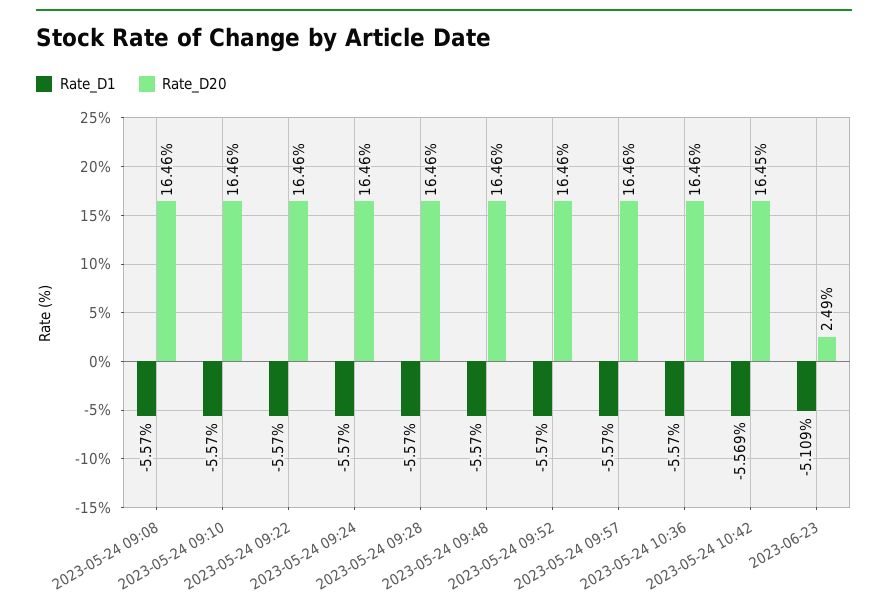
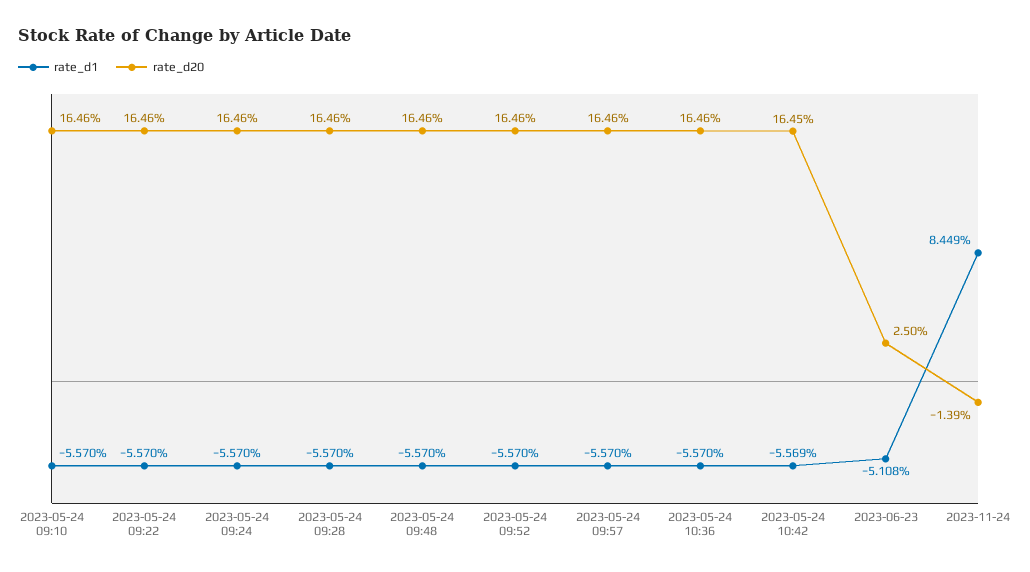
Rate_D1, 2023-05-24 09:08: -5.57 -> none
Rate_D20, 2023-05-24 09:08: 16.46 -> none
Rate_D1, 2023-06-23: -5.109 -> -5.108
Rate_D20, 2023-06-23: 2.49 -> 2.5
Rate_D1, 2023-11-24: none -> 8.449
Rate_D20, 2023-11-24: none -> -1.39

